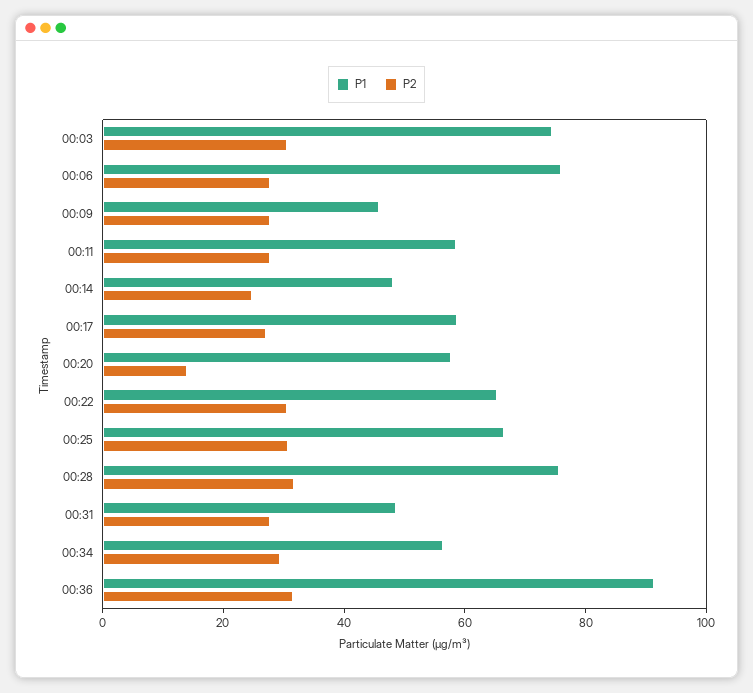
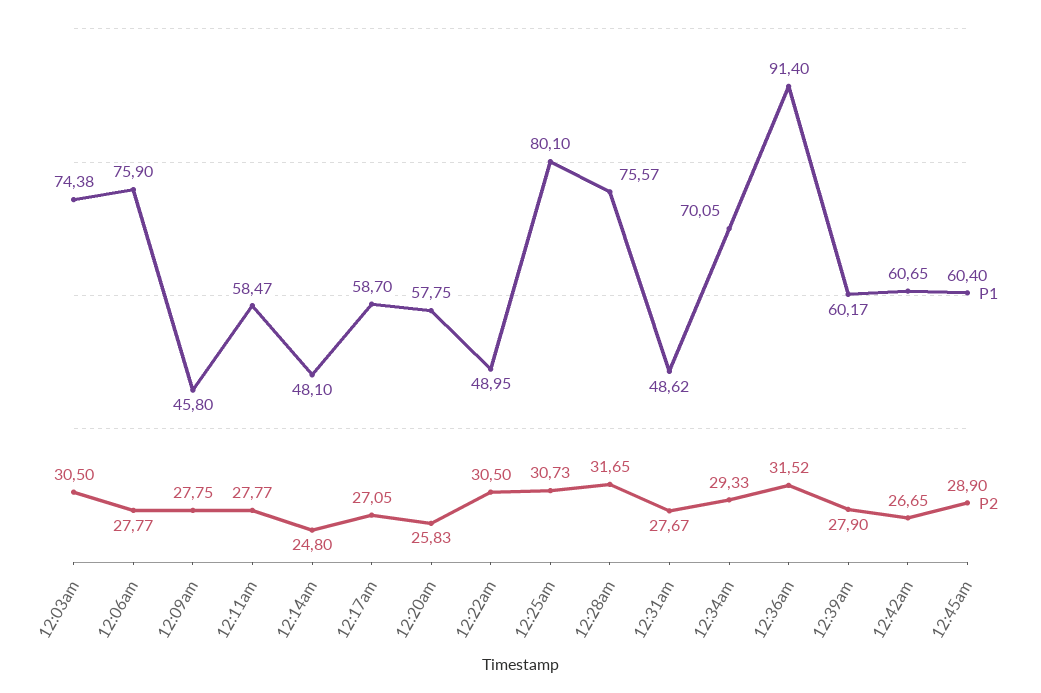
P2, 00:20: 15 -> 25.83
P1, 00:22: 65 -> 48.95
P1, 00:25: 65 -> 80.1
P1, 00:34: 55 -> 70.05
P1, 12:39am: none -> 60.17
P2, 12:39am: none -> 27.9
P1, 12:42am: none -> 60.65
P2, 12:42am: none -> 26.65
P1, 12:45am: none -> 60.4
P2, 12:45am: none -> 28.9

